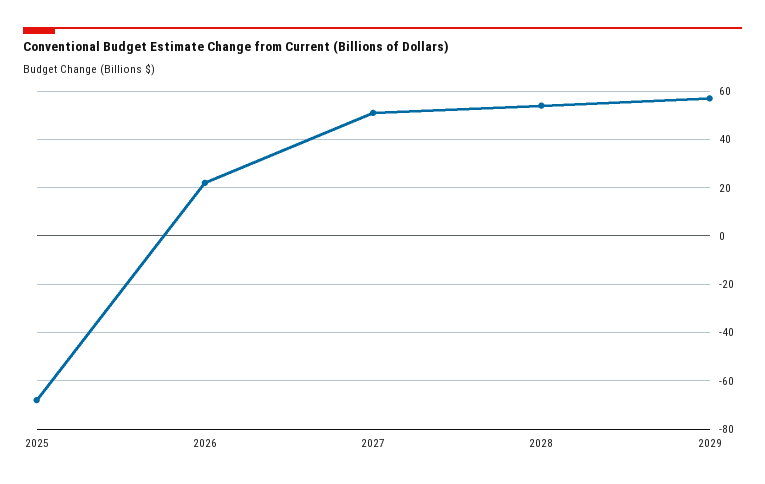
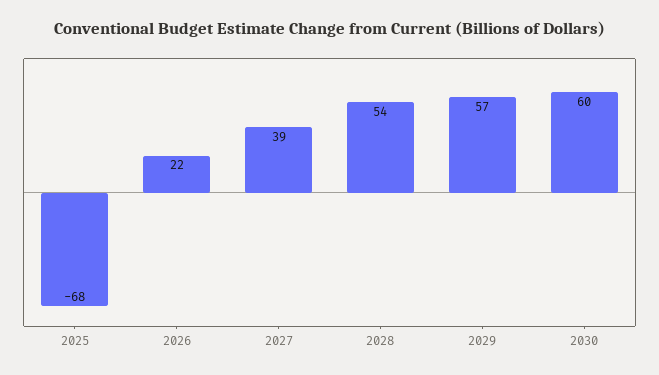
2027: 50 -> 39
2030: none -> 60

